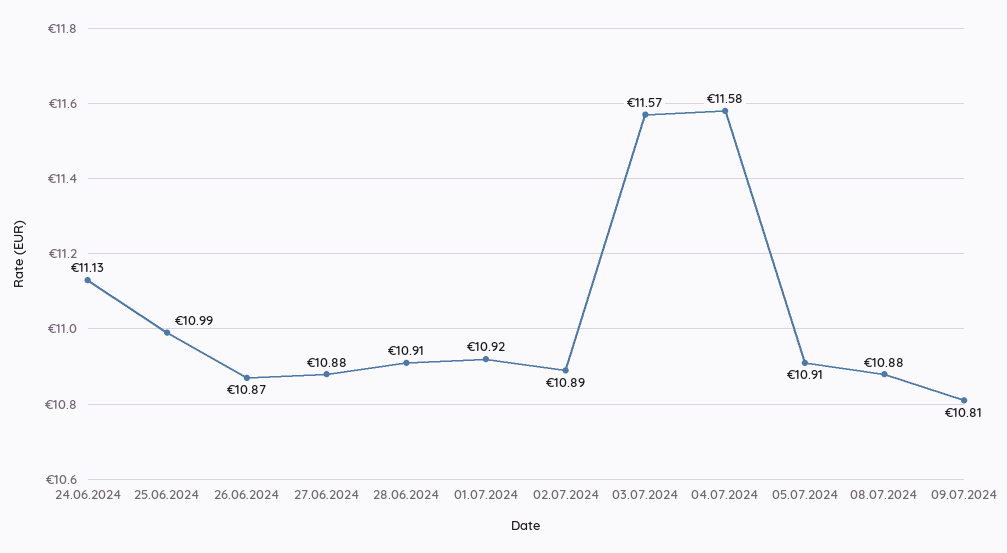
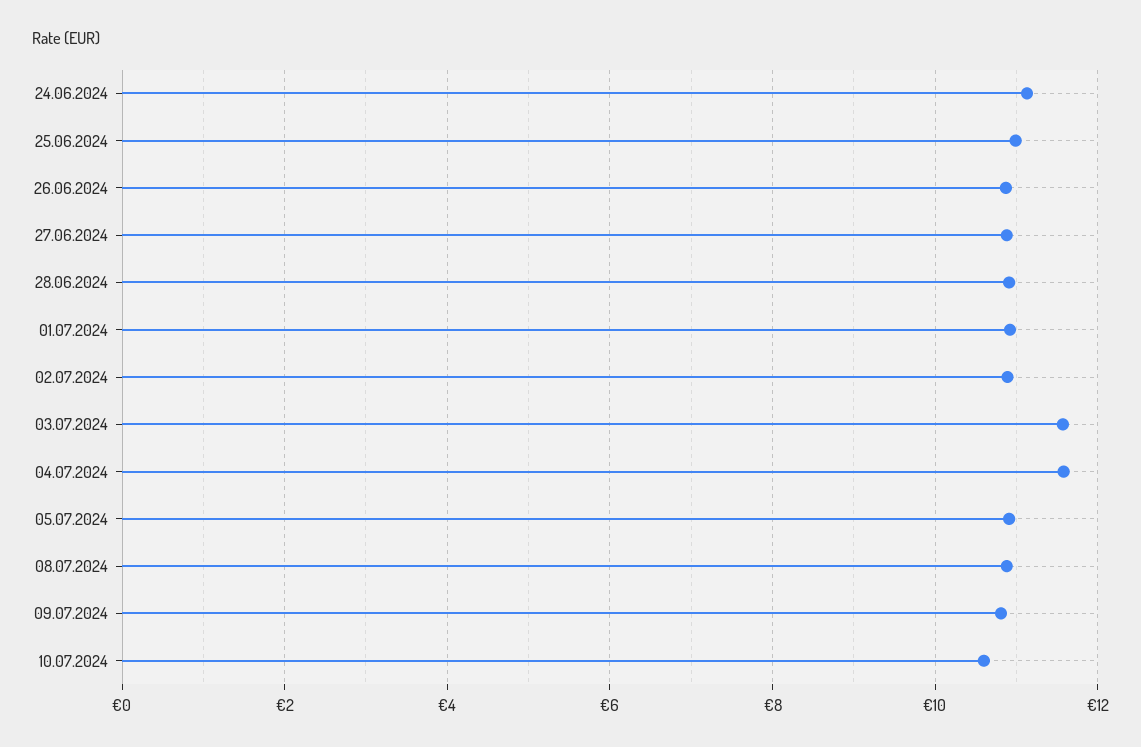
10.07.2024: none -> 10.6

